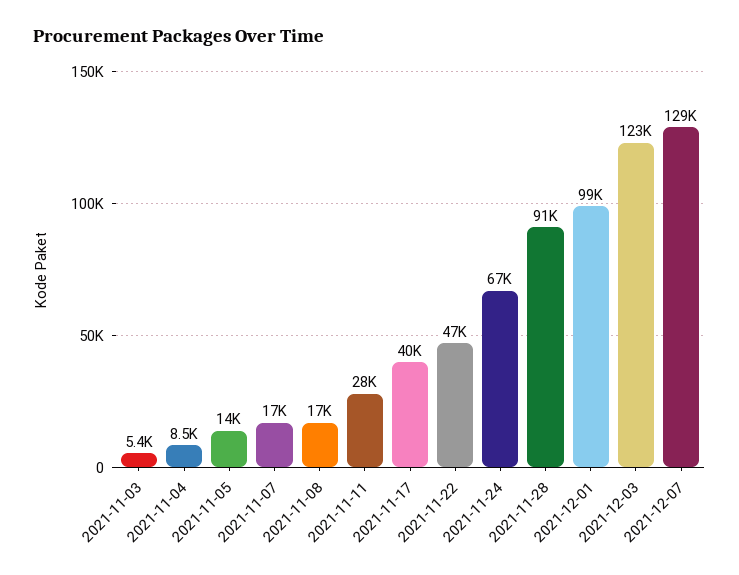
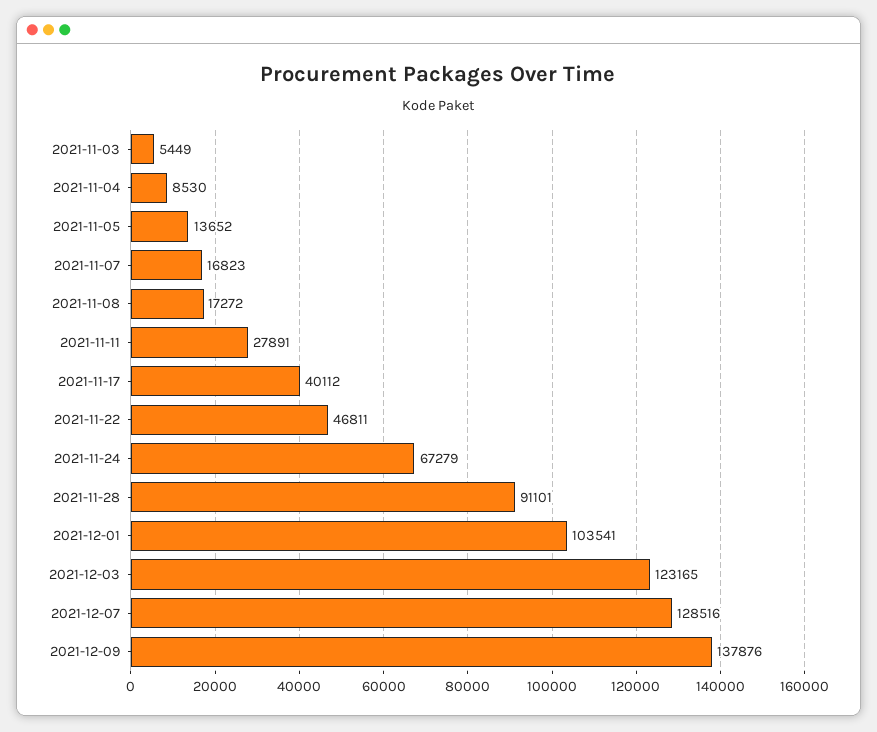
2021-12-01: 99000 -> 103541
2021-12-09: none -> 137876

